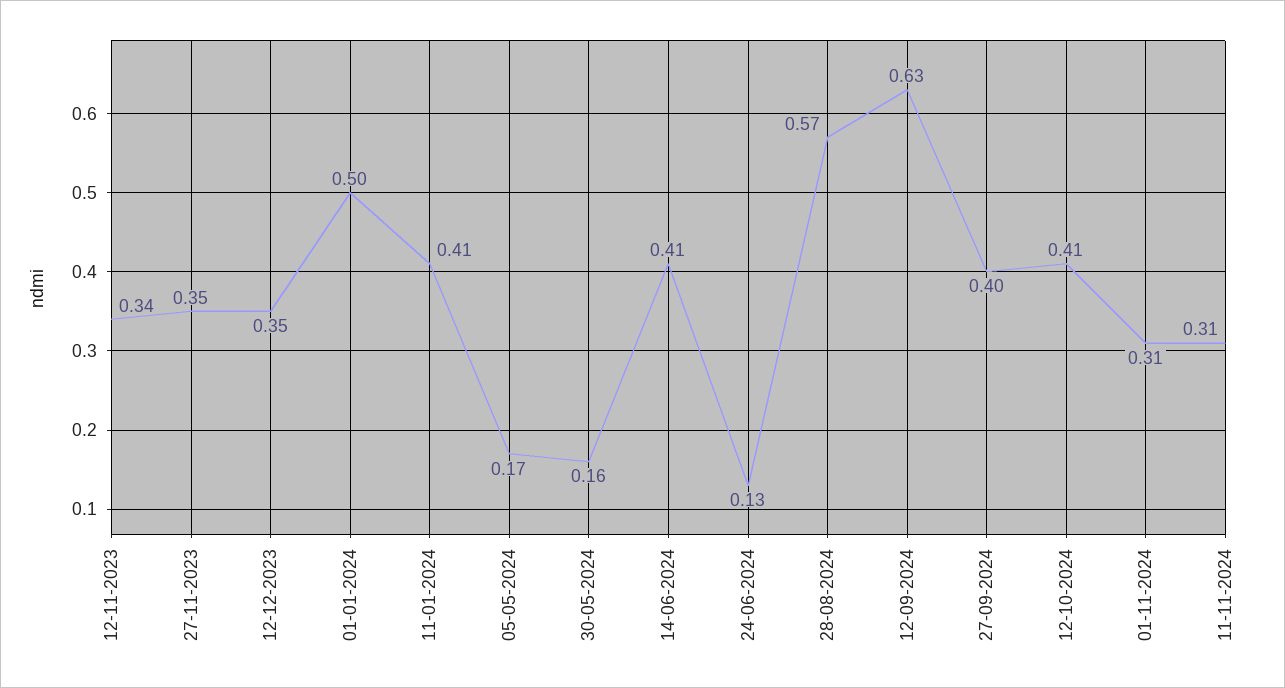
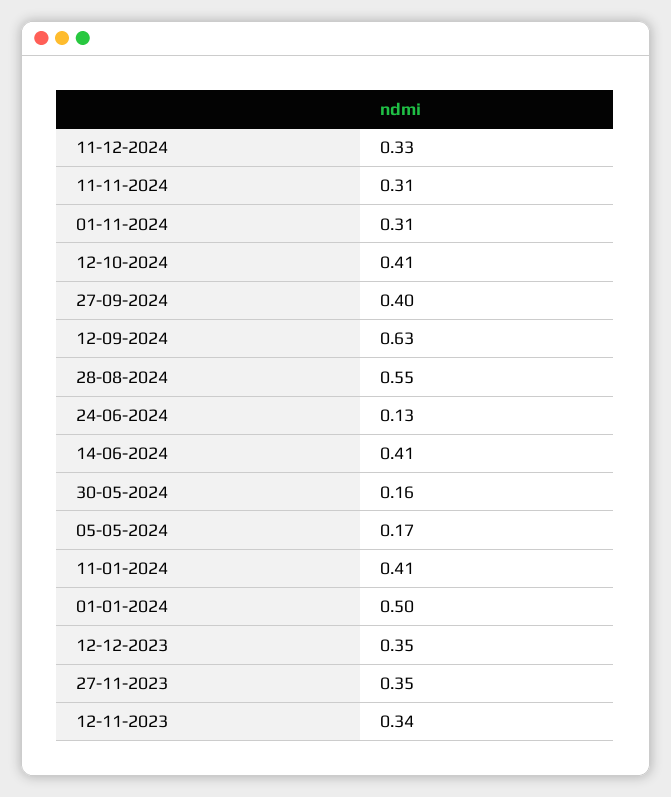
28-08-2024: 0.57 -> 0.55
11-12-2024: none -> 0.33

